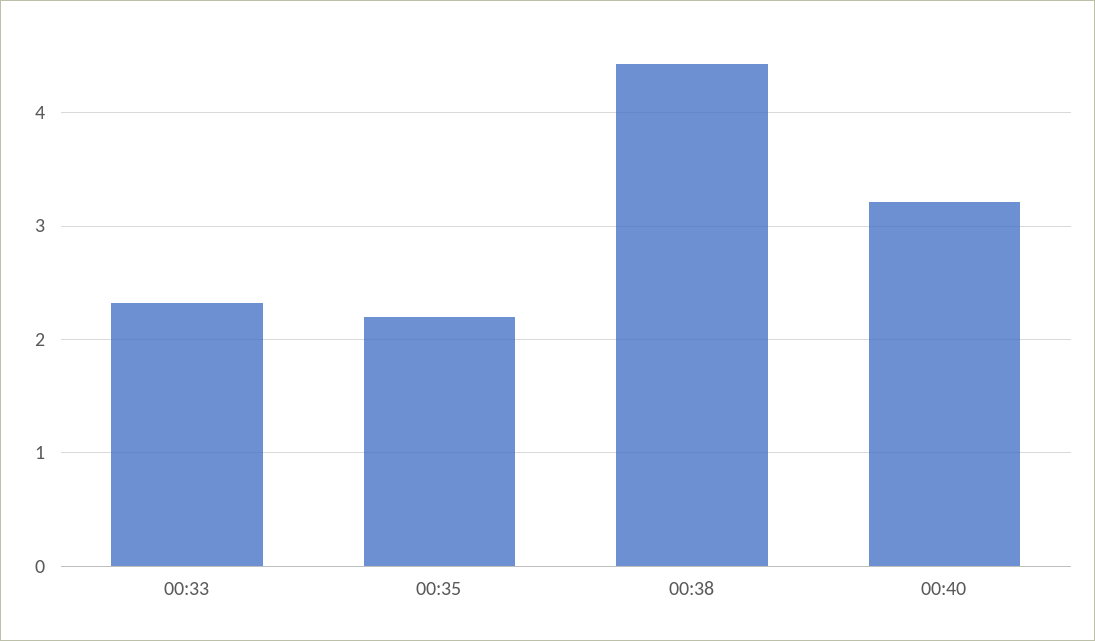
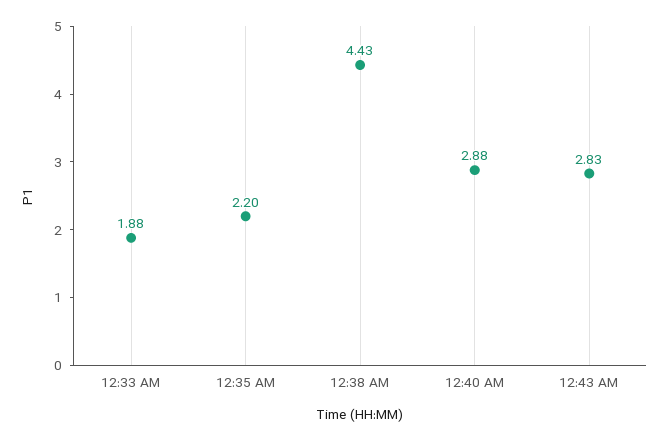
00:33: 2.3 -> 1.88
00:40: 3.2 -> 2.88
12:43 AM: none -> 2.83

